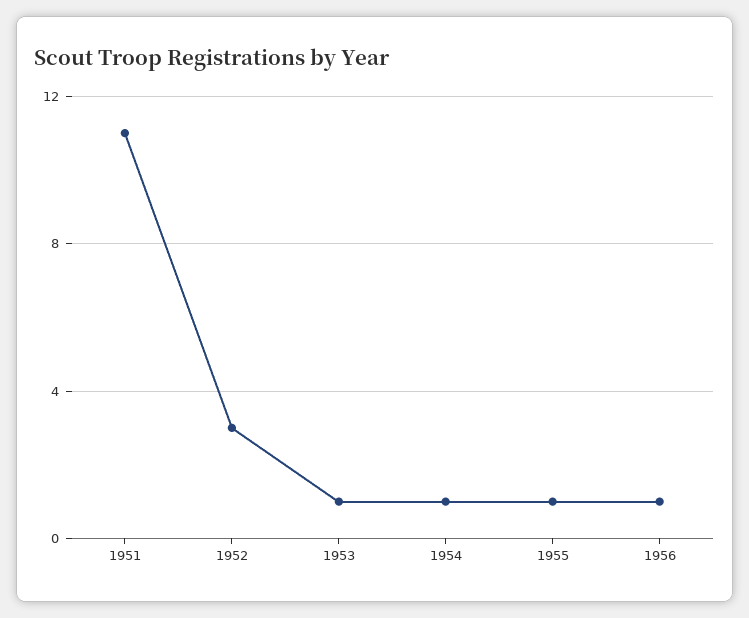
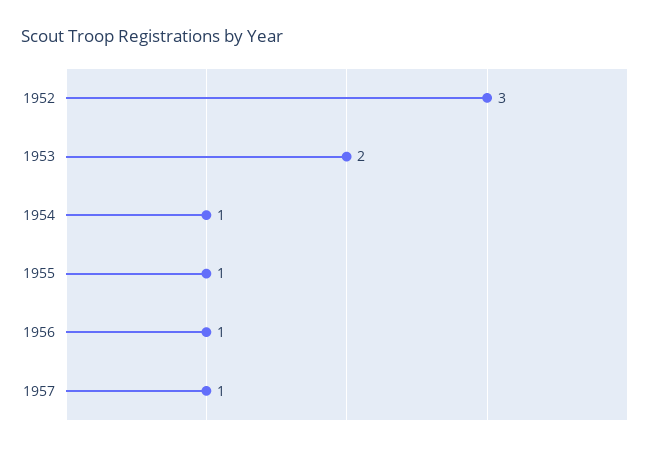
1951: 11 -> none
1953: 1 -> 2
1957: none -> 1

